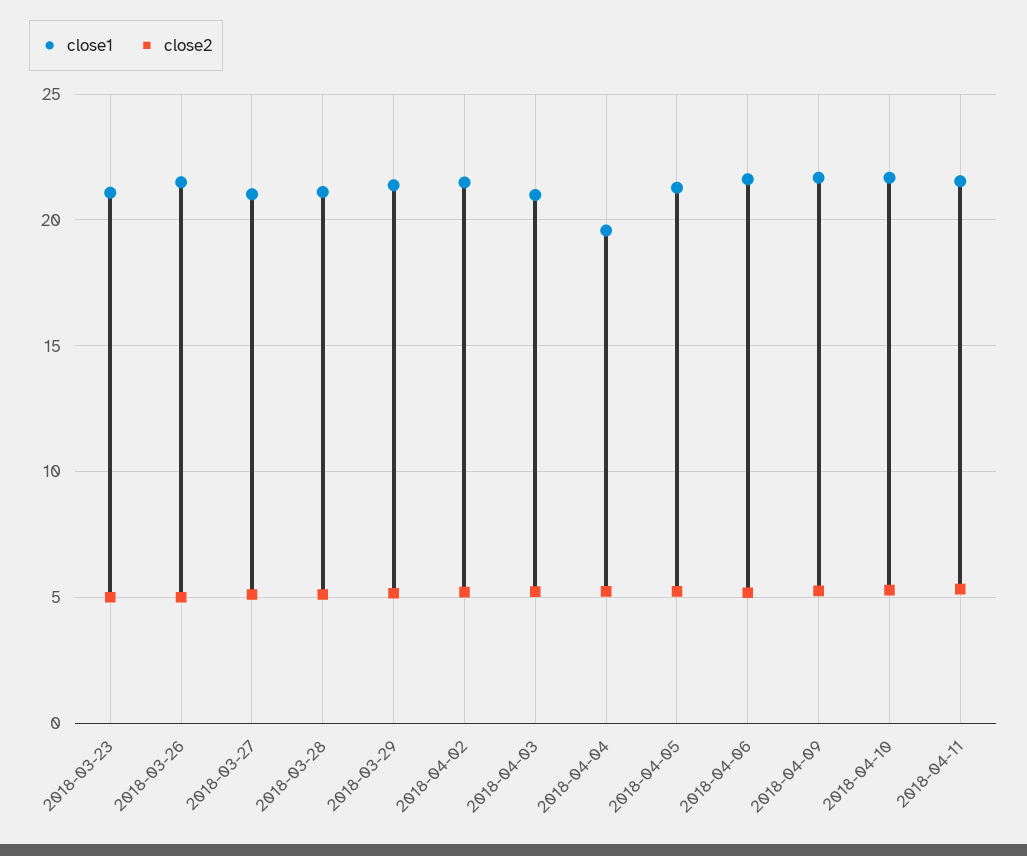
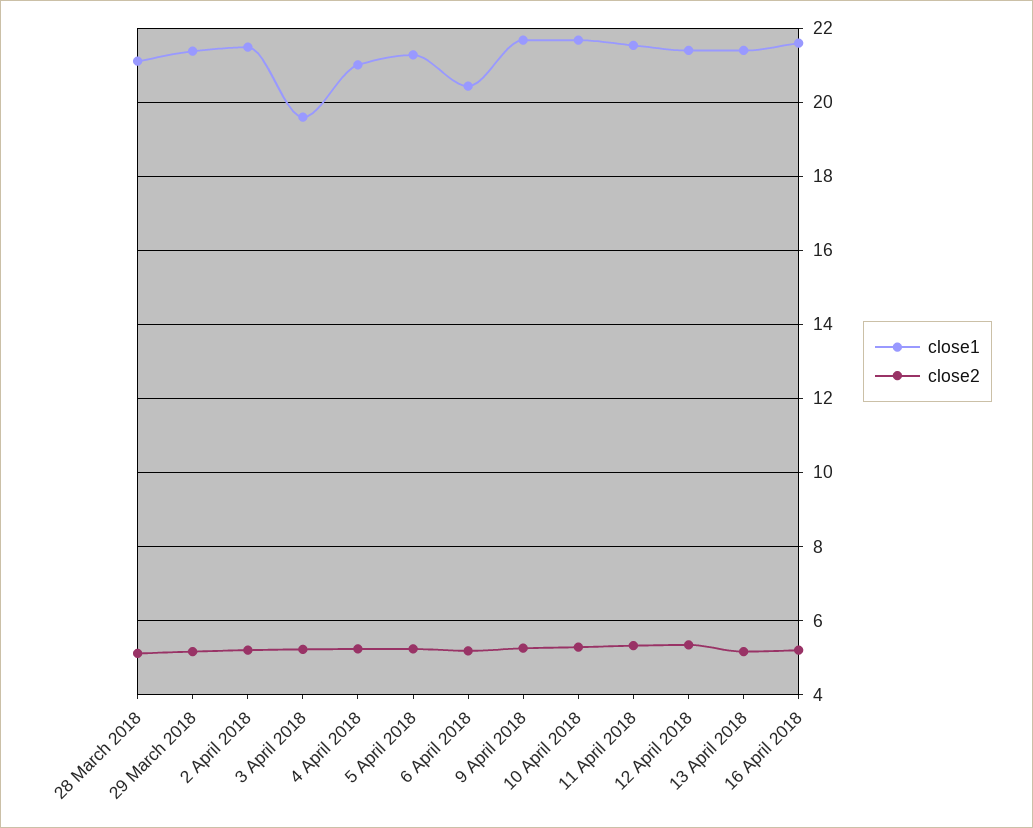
close1, 2018-03-23: 21 -> none
close2, 2018-03-23: 5 -> none
close1, 2018-03-26: 21.5 -> none
close2, 2018-03-26: 5 -> none
close1, 2018-03-27: 21 -> none
close2, 2018-03-27: 5 -> none
close1, 2018-04-03: 21 -> 19.6
close1, 2018-04-04: 19.5 -> 21
close1, 2018-04-06: 21.5 -> 20.4
close1, 12 April 2018: none -> 21.4
close2, 12 April 2018: none -> 5.4
close1, 13 April 2018: none -> 21.4
close2, 13 April 2018: none -> 5.2
close1, 16 April 2018: none -> 21.6
close2, 16 April 2018: none -> 5.2

